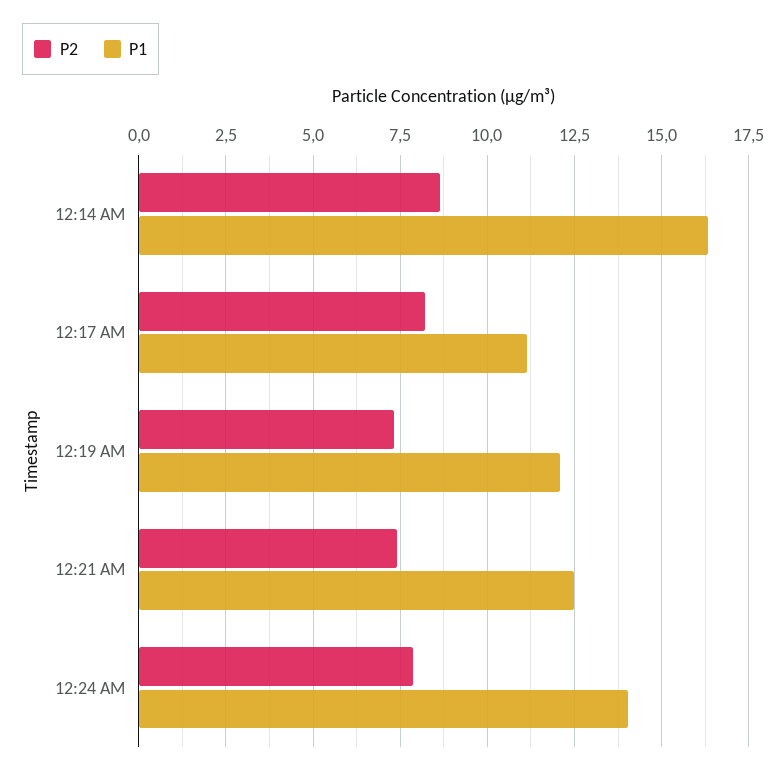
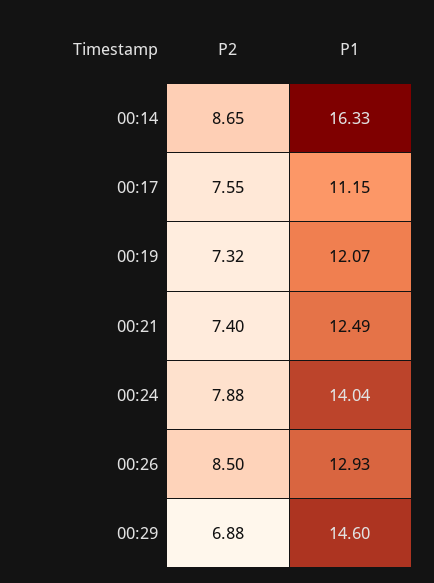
P2, 12:17 AM: 8.25 -> 7.55
P2, 00:26: none -> 8.5
P1, 00:26: none -> 12.93
P2, 00:29: none -> 6.88
P1, 00:29: none -> 14.6

